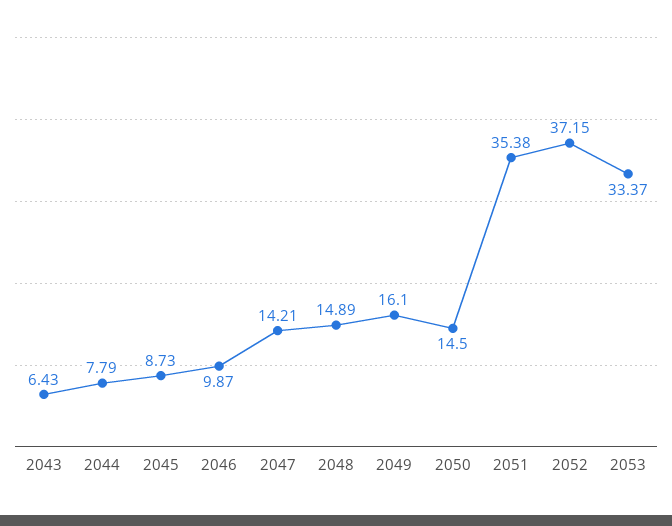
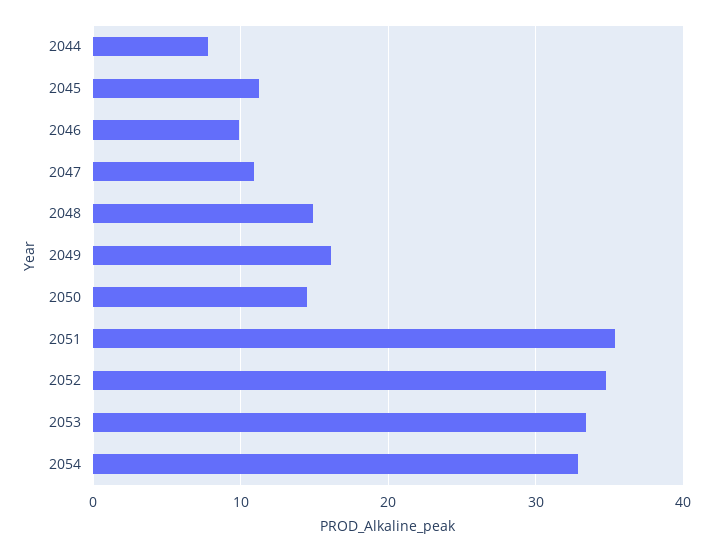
2043: 6.43 -> none
2045: 8.73 -> 11
2047: 14.21 -> 11
2052: 37.15 -> 35
2054: none -> 33

